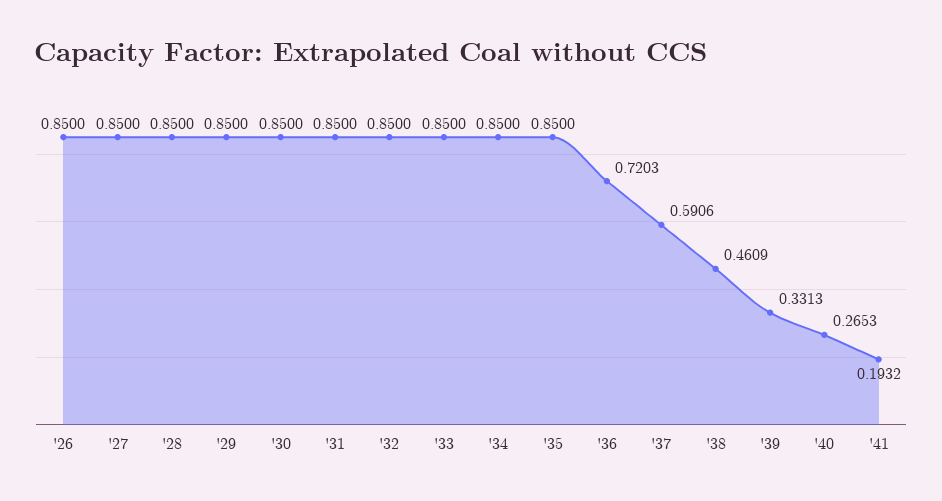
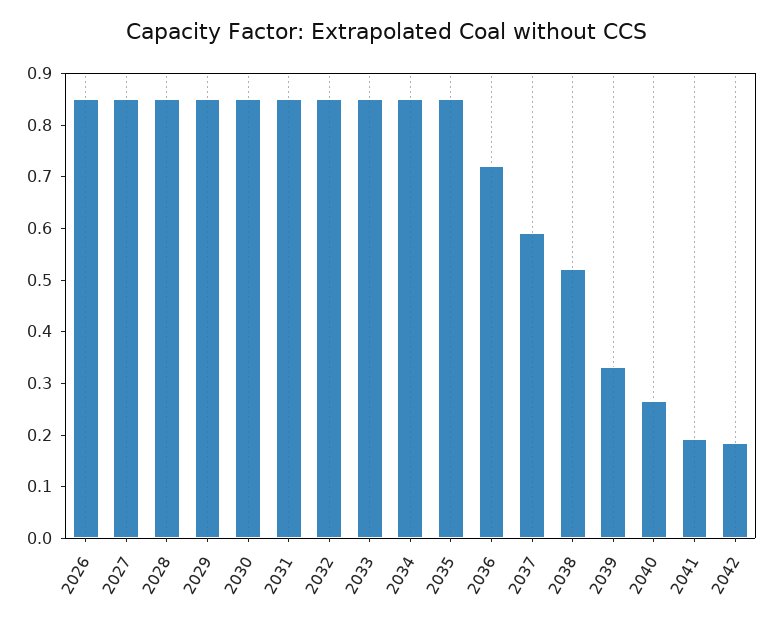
'38: 0.4609 -> 0.52
2042: none -> 0.18

